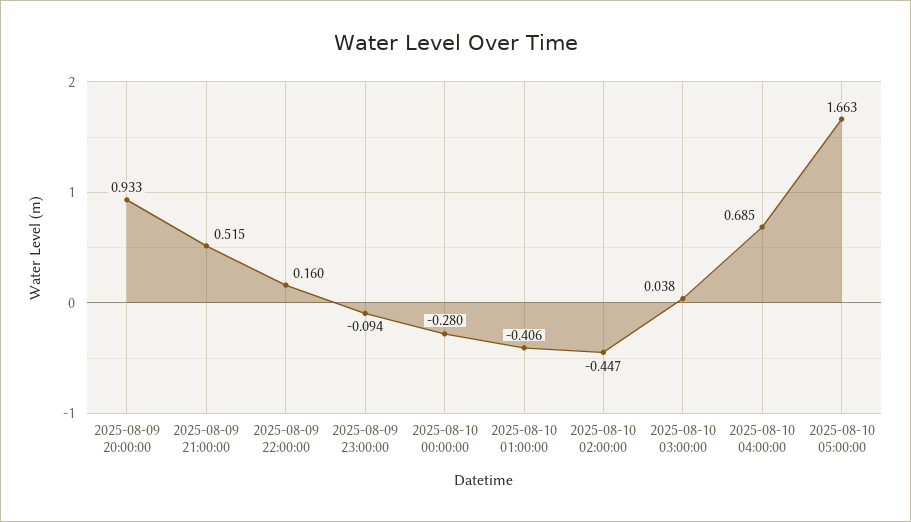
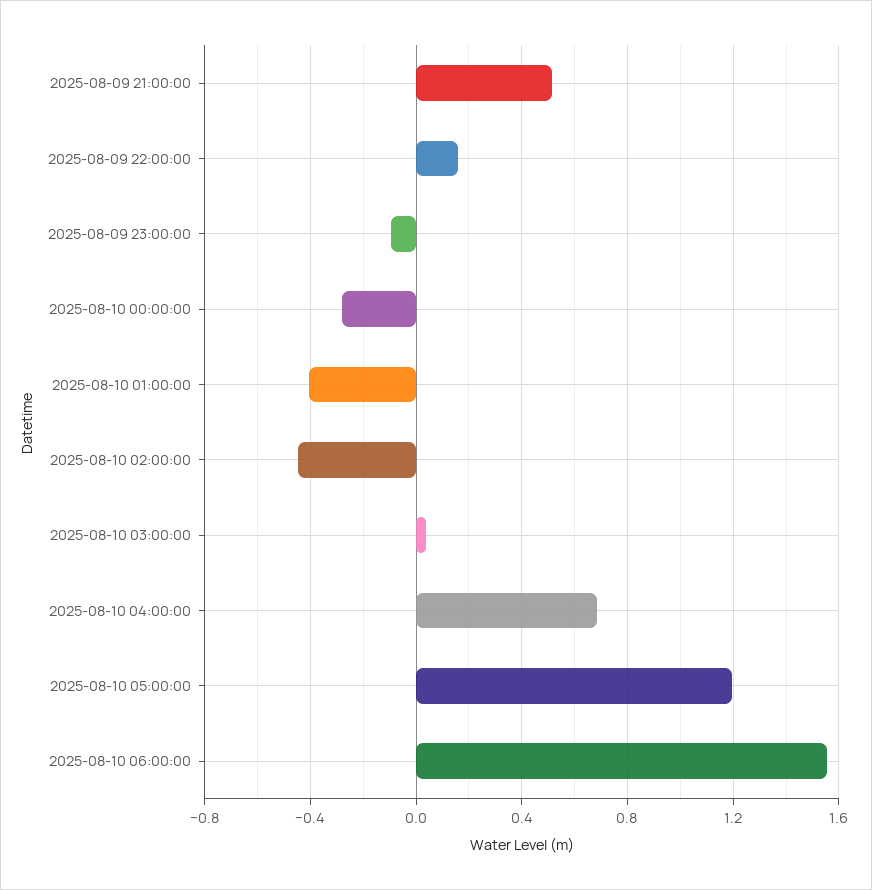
2025-08-09 20:00:00: 0.933 -> none
2025-08-10 05:00:00: 1.663 -> 1.2
2025-08-10 06:00:00: none -> 1.55

